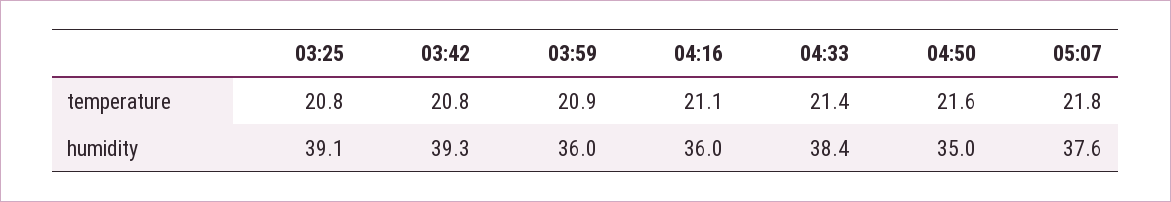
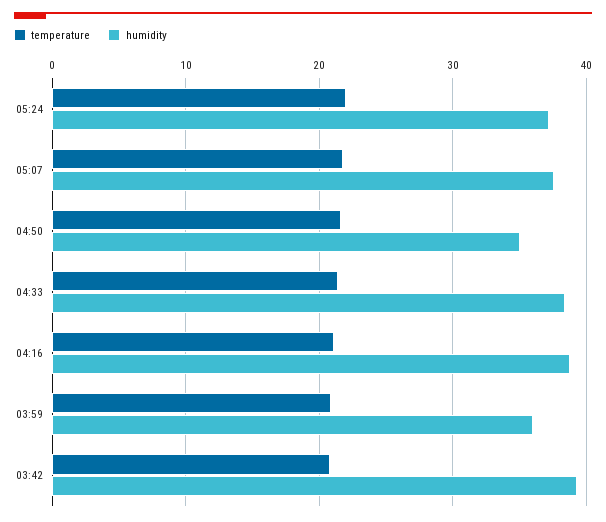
temperature, 03:25: 20.8 -> none
humidity, 03:25: 39.1 -> none
humidity, 04:16: 36 -> 39
temperature, 05:24: none -> 22
humidity, 05:24: none -> 37

